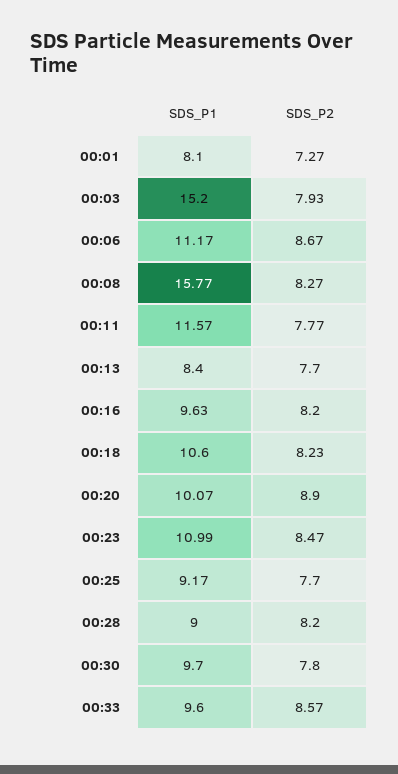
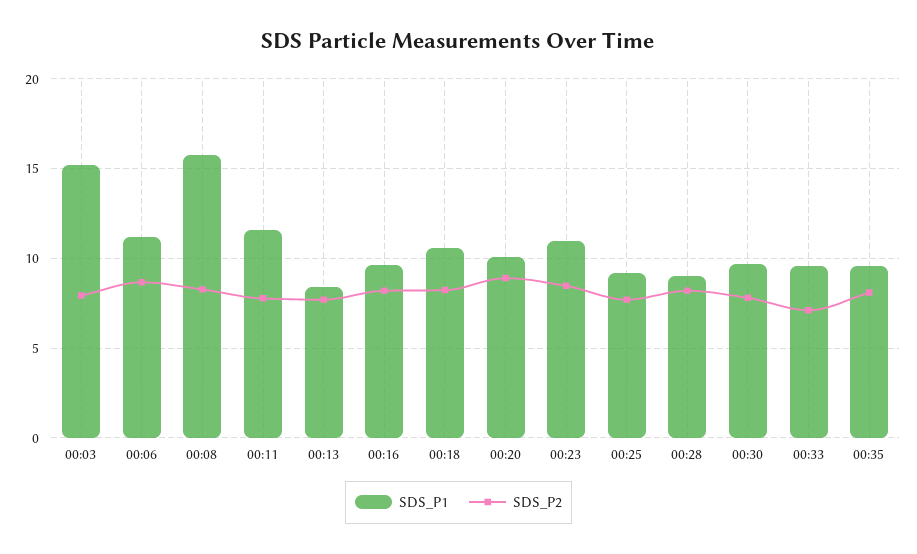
SDS_P1, 00:01: 8.1 -> none
SDS_P2, 00:01: 7.27 -> none
SDS_P2, 00:33: 8.57 -> 7
SDS_P1, 00:35: none -> 9.5
SDS_P2, 00:35: none -> 8

